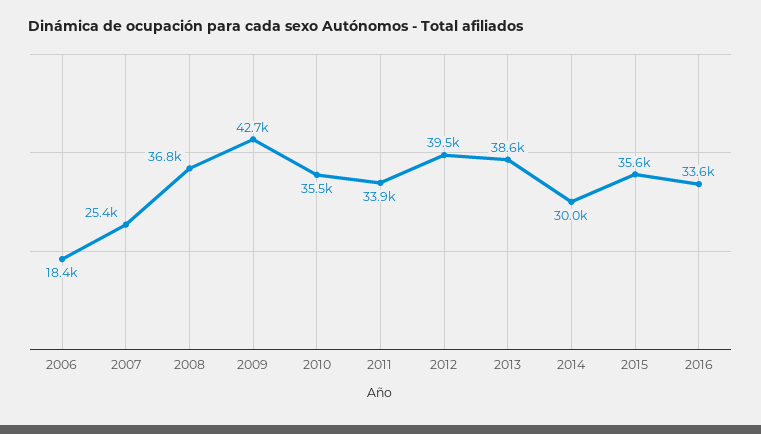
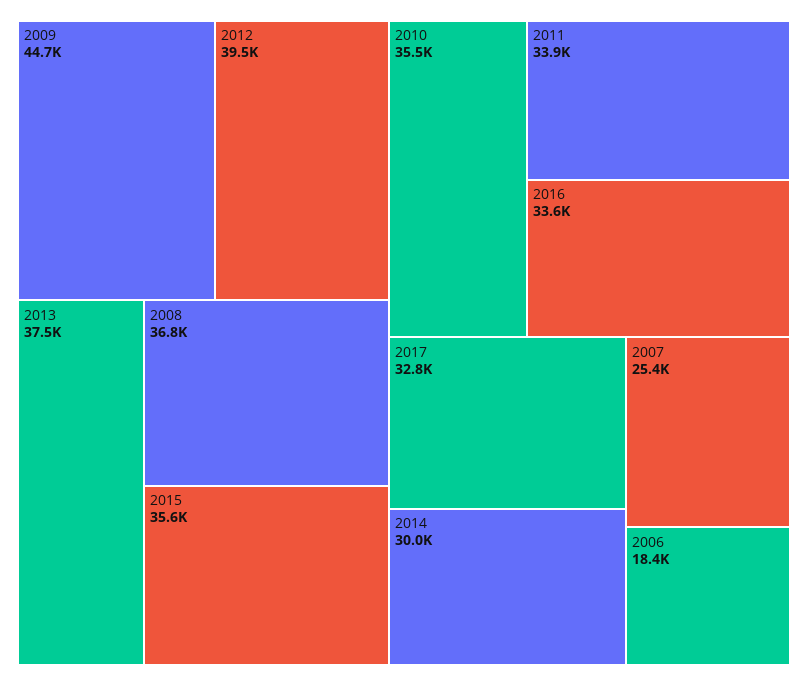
2009: 42700 -> 44700
2013: 38600 -> 37500
2017: none -> 32800

